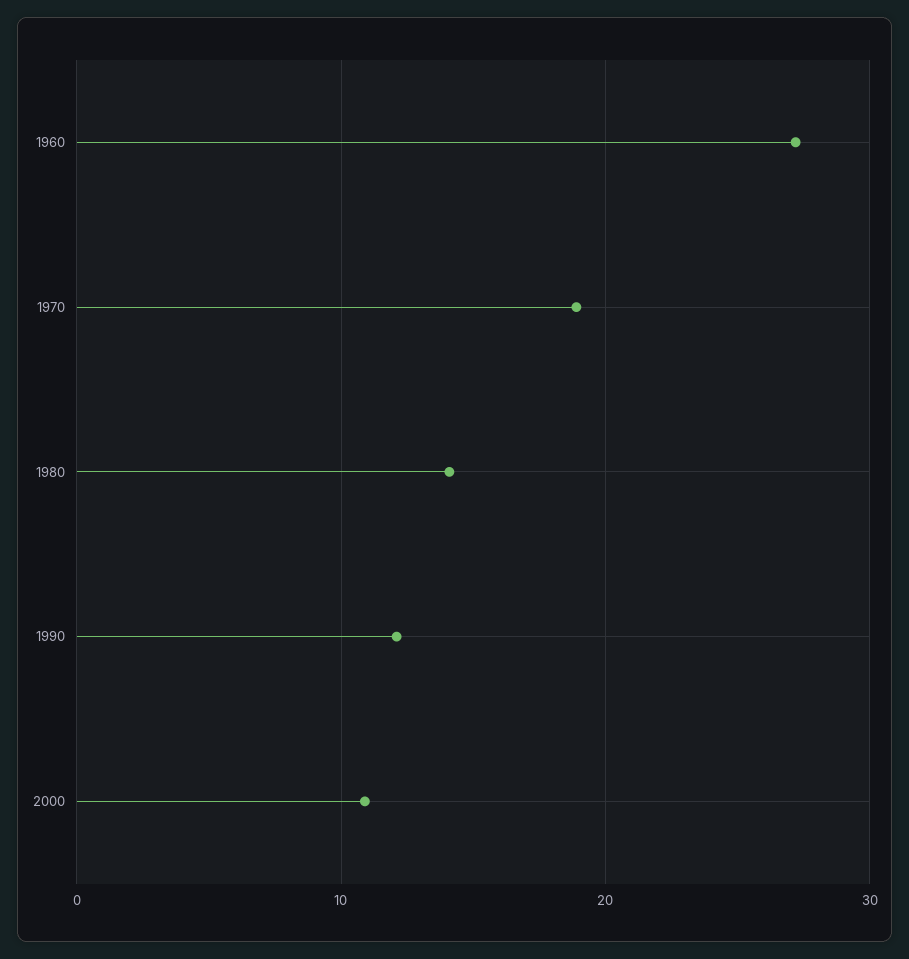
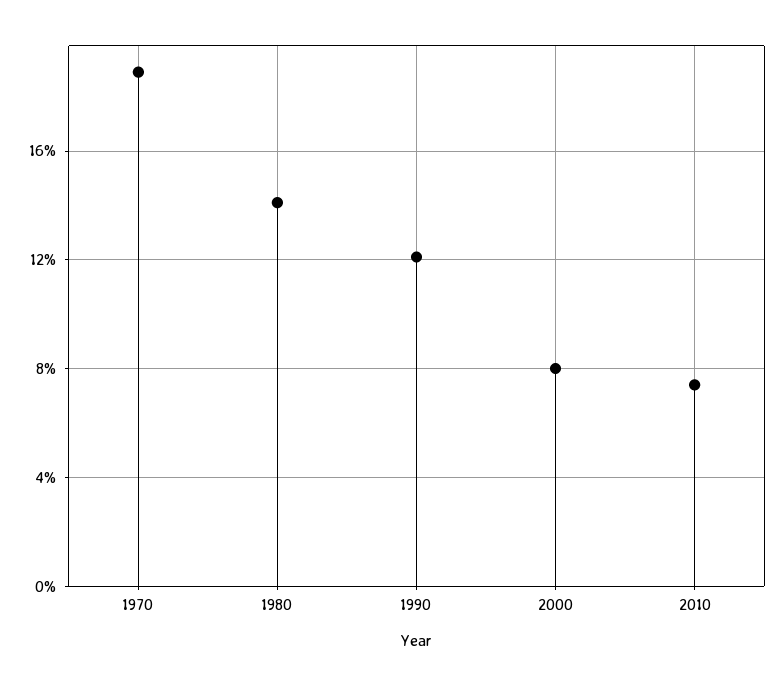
1960: 27 -> none
2000: 11 -> 8
2010: none -> 7.5

